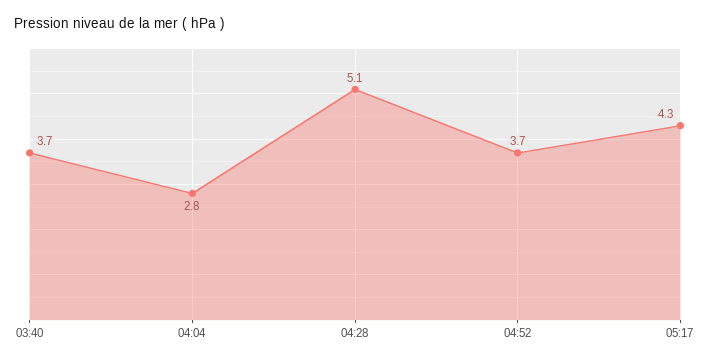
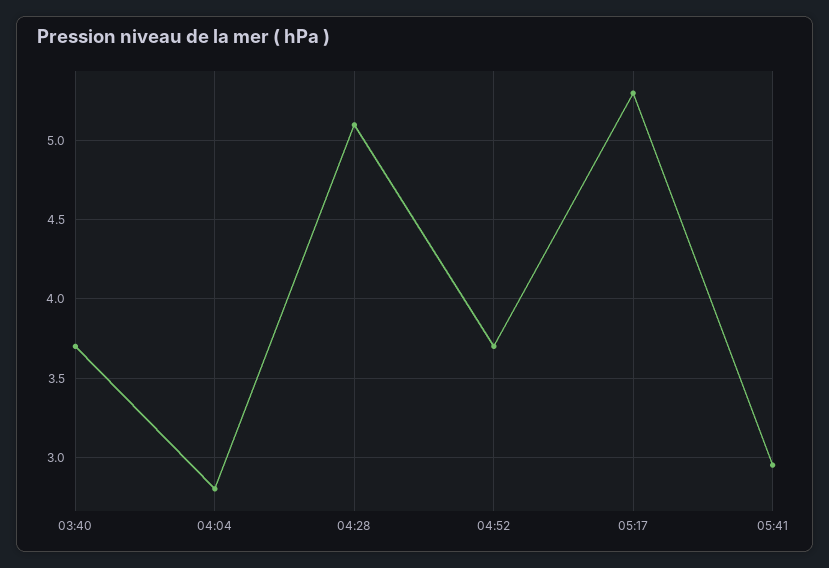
05:17: 4.3 -> 5.3
05:41: none -> 2.95

